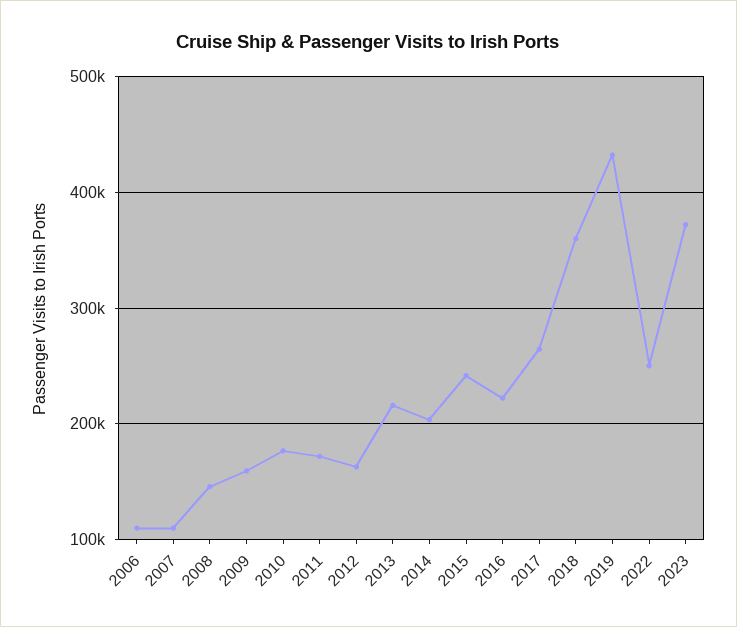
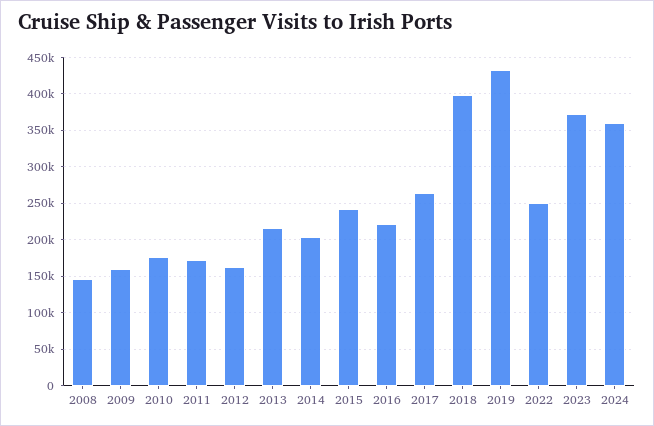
2006: 110000 -> none
2007: 110000 -> none
2018: 360000 -> 400000
2024: none -> 360000

